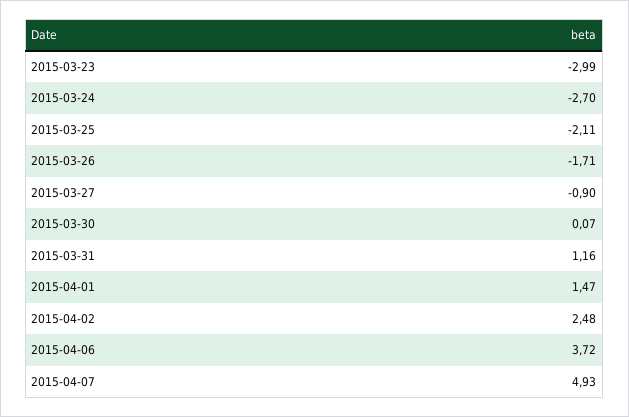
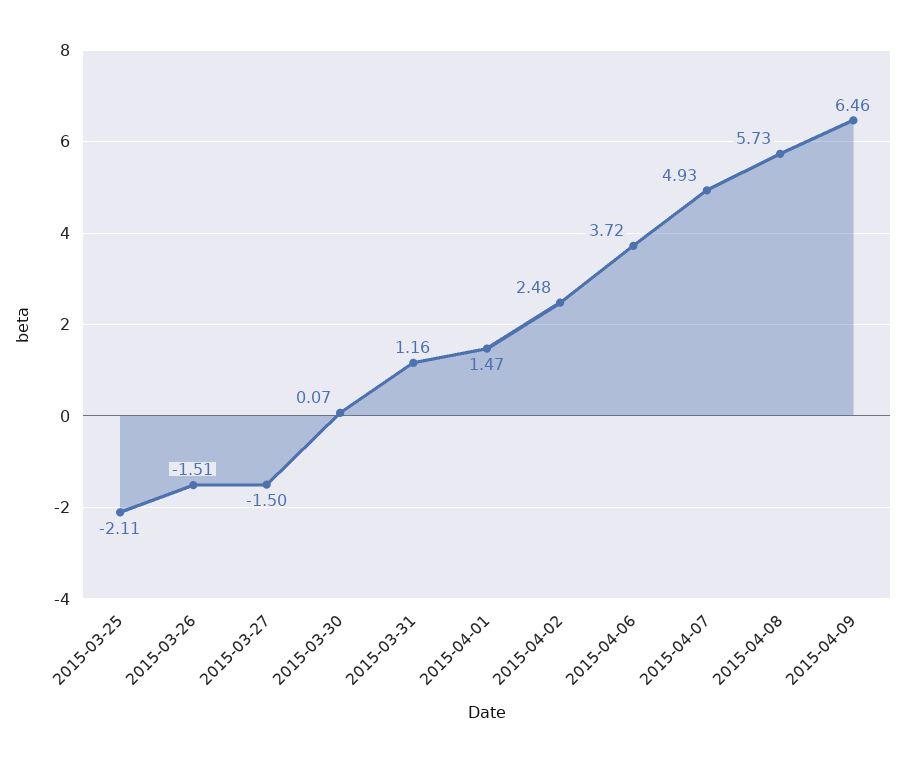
2015-03-23: -2.99 -> none
2015-03-24: -2.7 -> none
2015-03-26: -1.71 -> -1.51
2015-03-27: -0.9 -> -1.5
2015-04-08: none -> 5.73
2015-04-09: none -> 6.46

